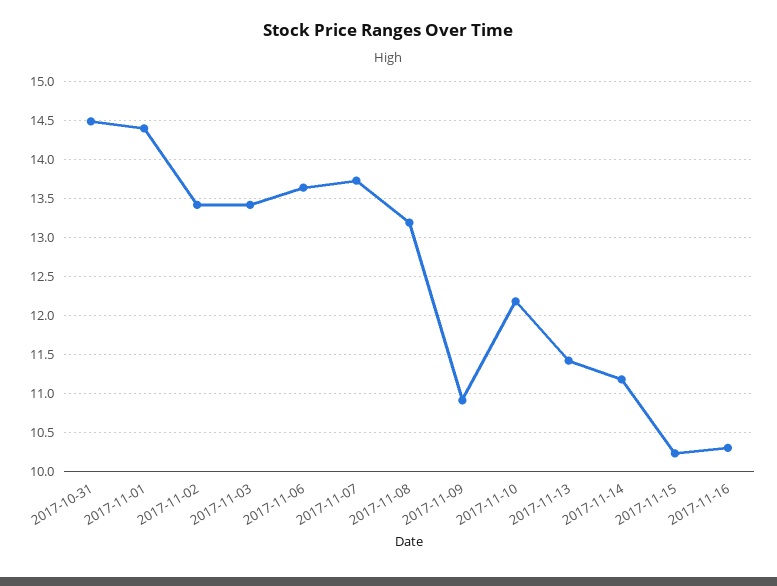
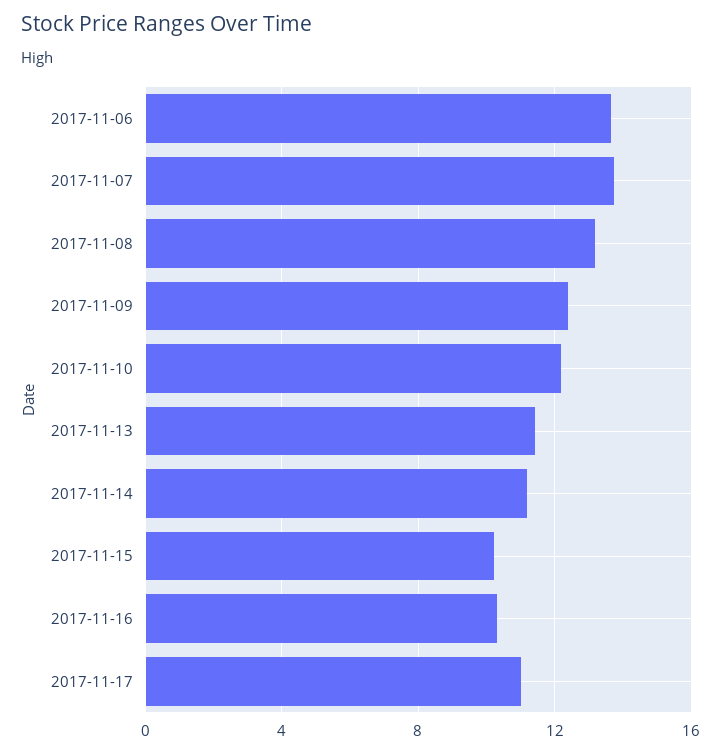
2017-10-31: 14.5 -> none
2017-11-01: 14.4 -> none
2017-11-02: 13.4 -> none
2017-11-03: 13.4 -> none
2017-11-09: 10.9 -> 12.5
2017-11-17: none -> 11

